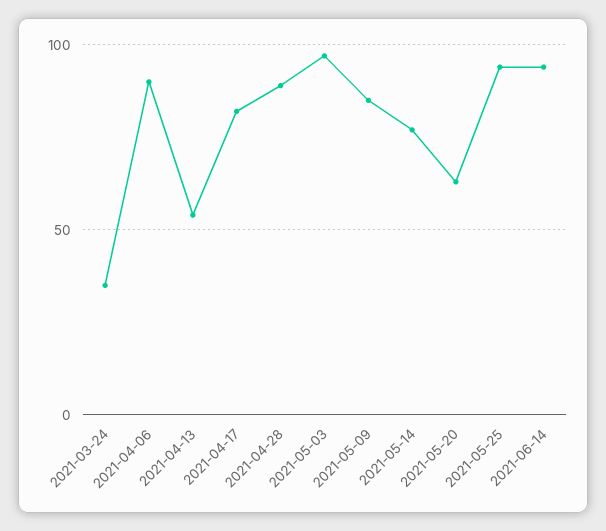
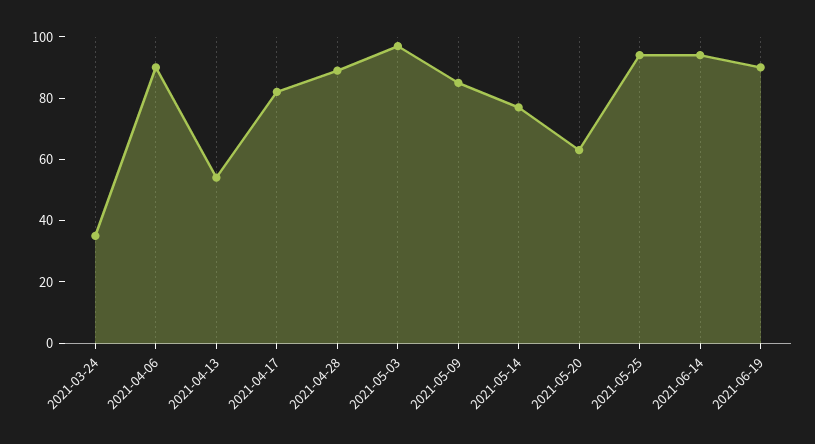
2021-06-19: none -> 90

